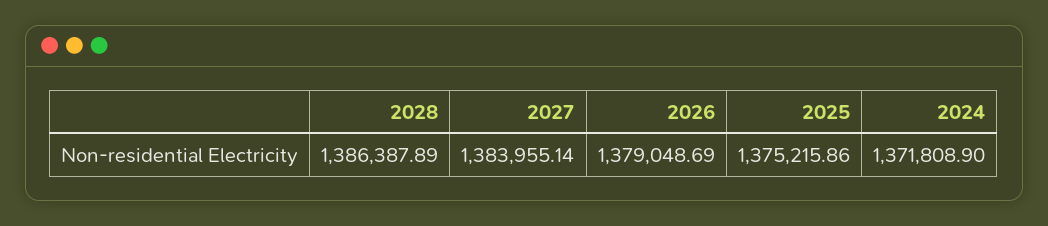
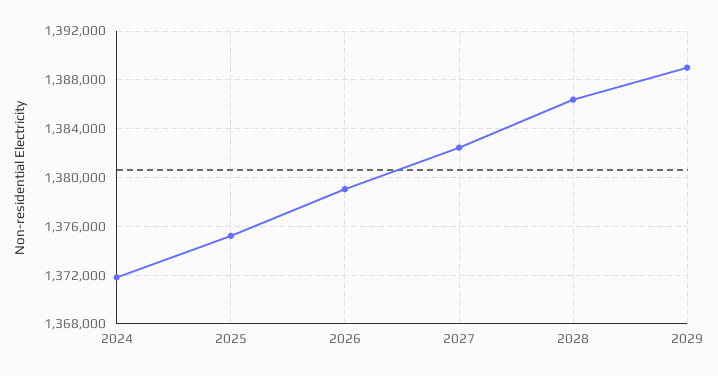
2027: 1383955.14 -> 1382500
2029: none -> 1389000

